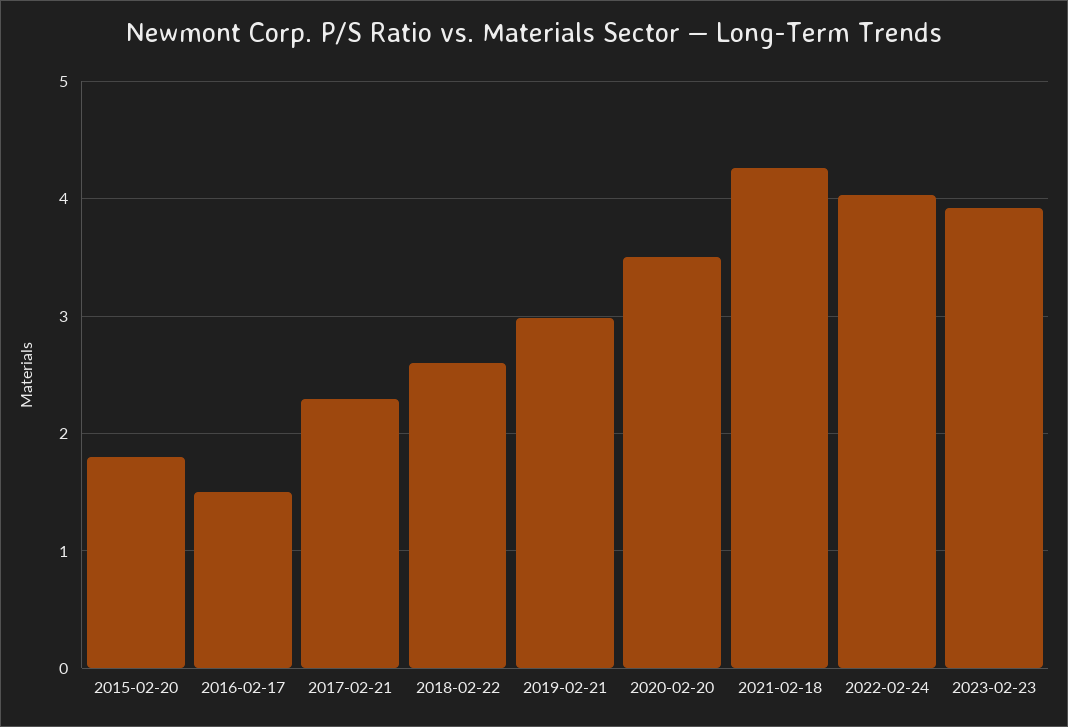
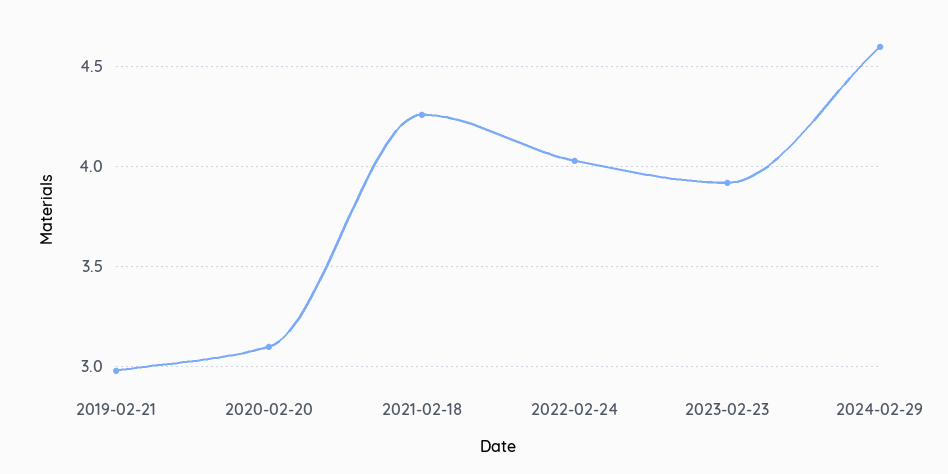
2015-02-20: 1.8 -> none
2016-02-17: 1.5 -> none
2017-02-21: 2.3 -> none
2018-02-22: 2.6 -> none
2020-02-20: 3.5 -> 3.1
2024-02-29: none -> 4.6

